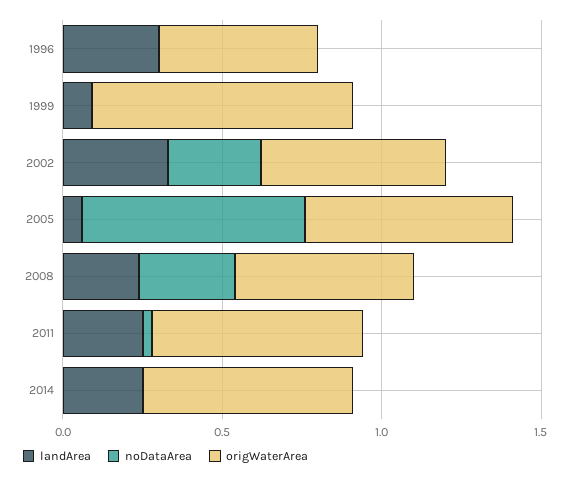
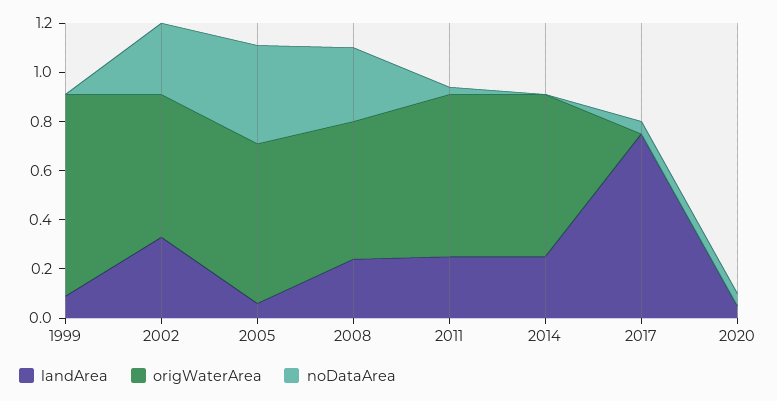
landArea, 1996: 0.3 -> none
noDataArea, 1996: 0 -> none
origWaterArea, 1996: 0.5 -> none
noDataArea, 2005: 0.7 -> 0.4
landArea, 2017: none -> 0.75
origWaterArea, 2017: none -> 0
noDataArea, 2017: none -> 0.05
landArea, 2020: none -> 0.05
origWaterArea, 2020: none -> 0
noDataArea, 2020: none -> 0.05

